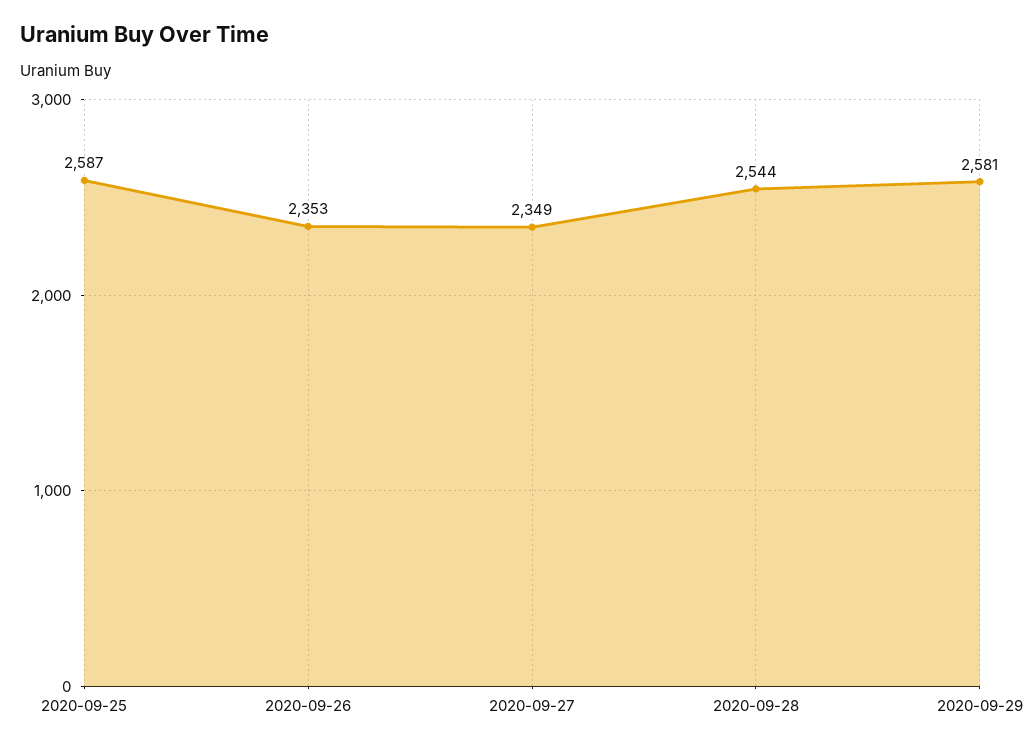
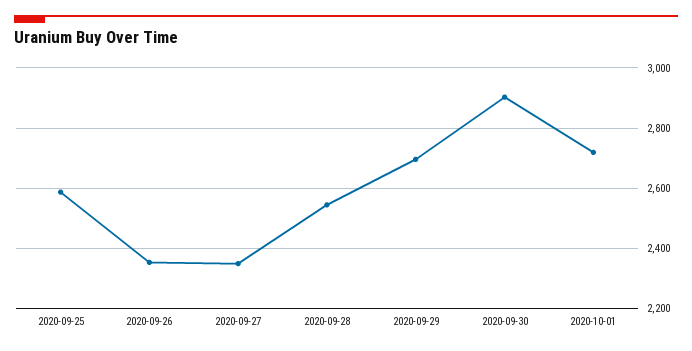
2020-09-29: 2581 -> 2700
2020-09-30: none -> 2900
2020-10-01: none -> 2720

